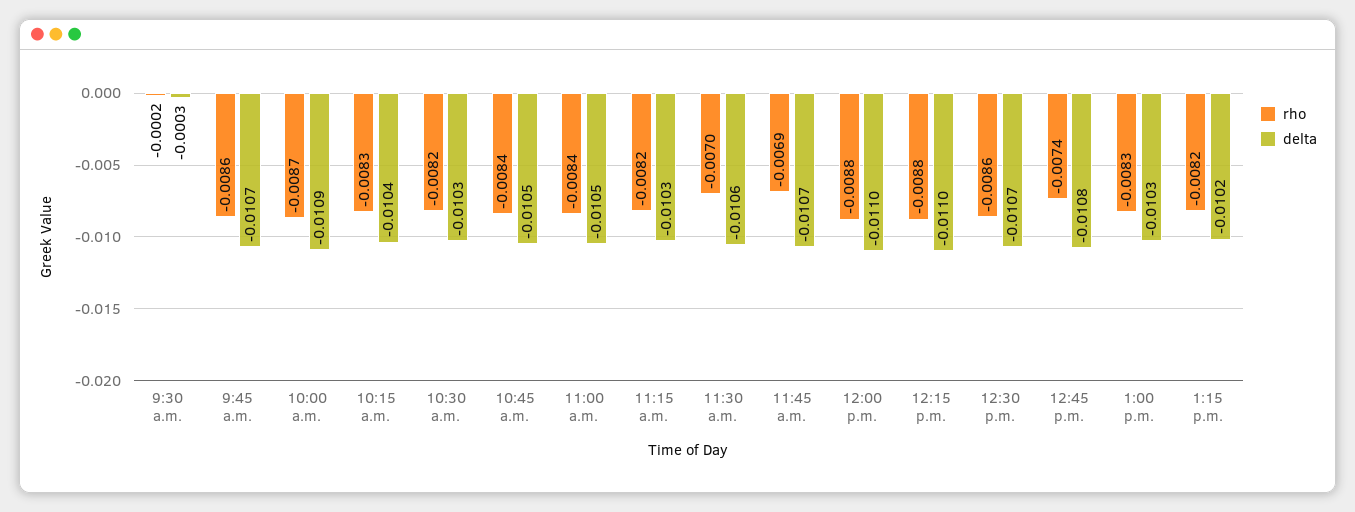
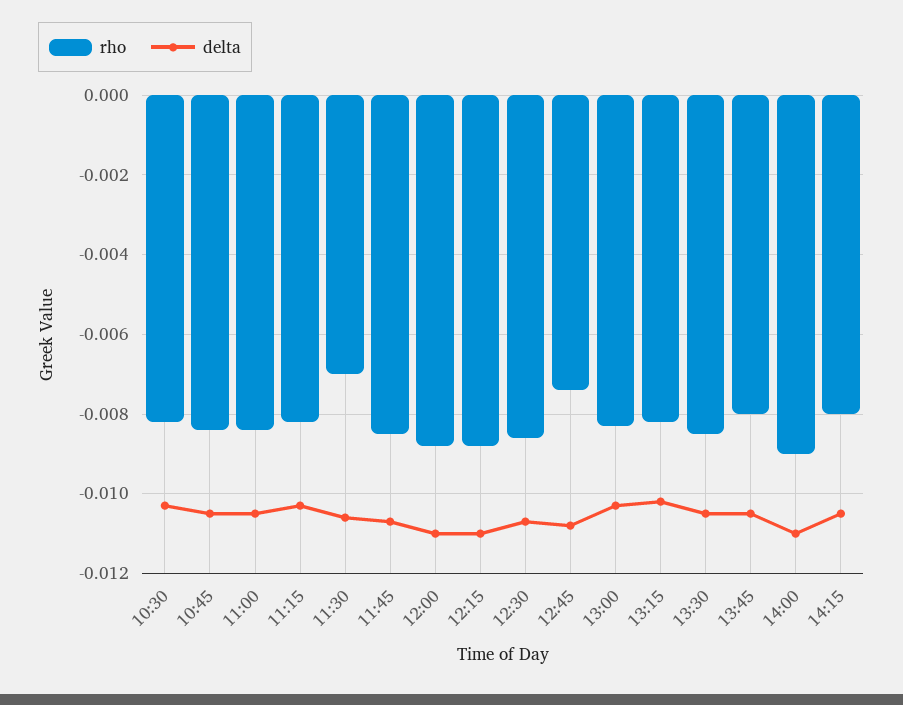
rho, 9:30 a.m.: -0.0002 -> none
delta, 9:30 a.m.: -0.0003 -> none
rho, 9:45 a.m.: -0.0086 -> none
delta, 9:45 a.m.: -0.0107 -> none
rho, 10:00 a.m.: -0.0087 -> none
delta, 10:00 a.m.: -0.0109 -> none
rho, 10:15 a.m.: -0.0083 -> none
delta, 10:15 a.m.: -0.0104 -> none
rho, 11:45 a.m.: -0.0069 -> -0.0085
rho, 13:30: none -> -0.0085
delta, 13:30: none -> -0.0105
rho, 13:45: none -> -0.008
delta, 13:45: none -> -0.0105
rho, 14:00: none -> -0.009
delta, 14:00: none -> -0.011
rho, 14:15: none -> -0.008
delta, 14:15: none -> -0.0105

